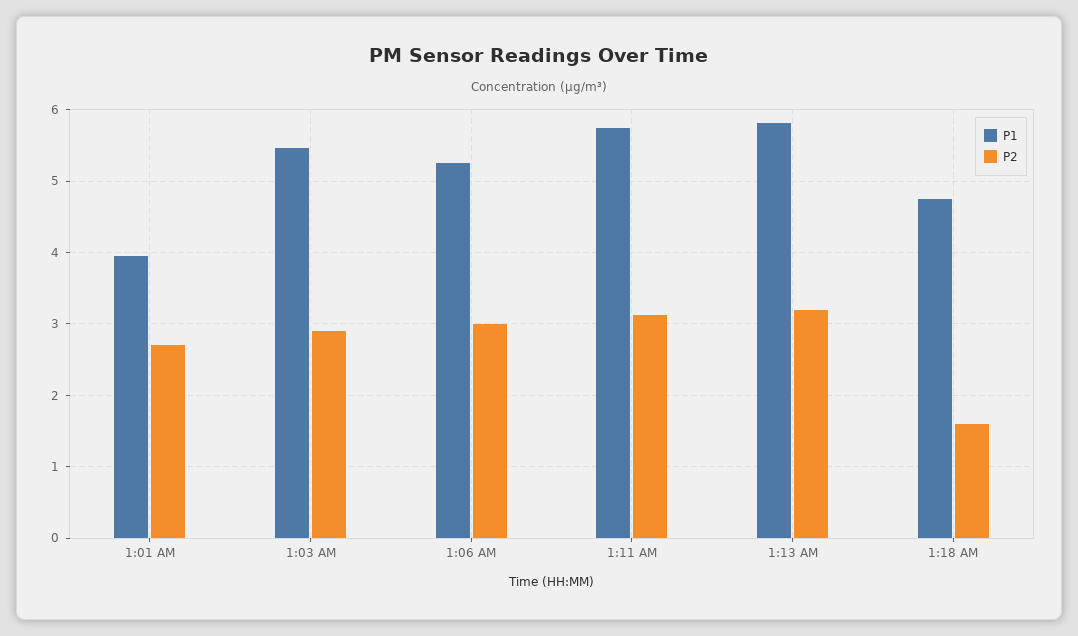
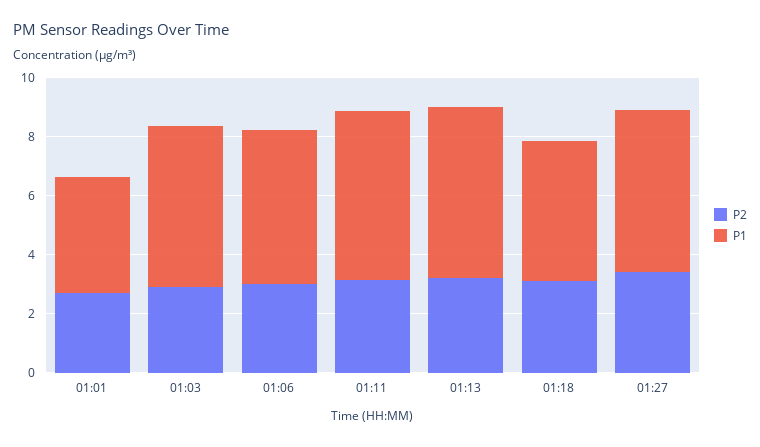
P2, 1:18 AM: 1.6 -> 3
P2, 01:27: none -> 3.5
P1, 01:27: none -> 5.5

